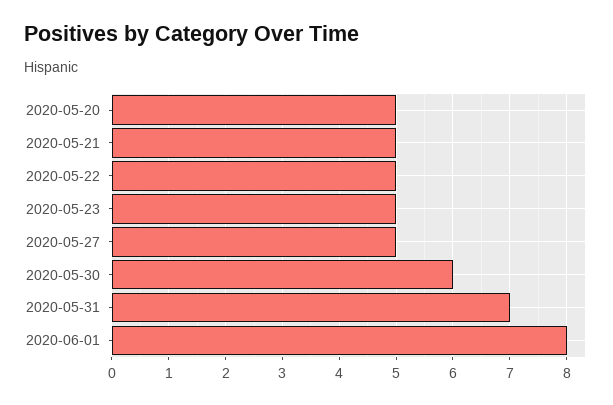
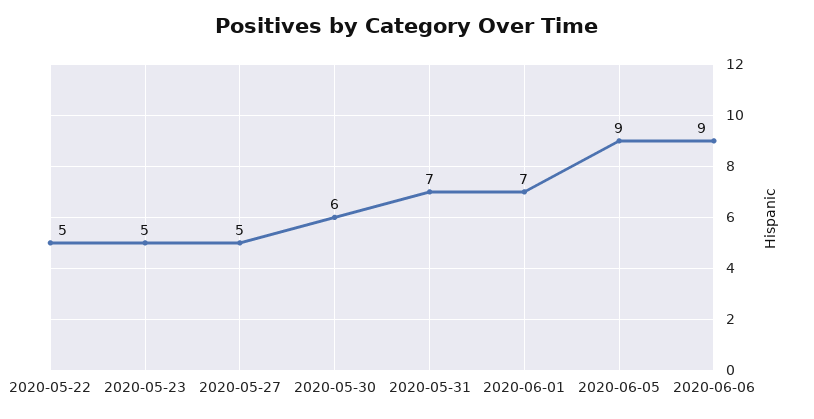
2020-05-20: 5 -> none
2020-05-21: 5 -> none
2020-06-01: 8 -> 7
2020-06-05: none -> 9
2020-06-06: none -> 9

